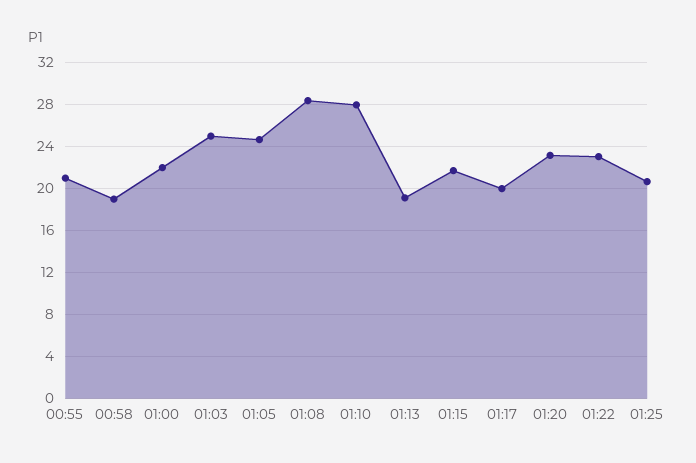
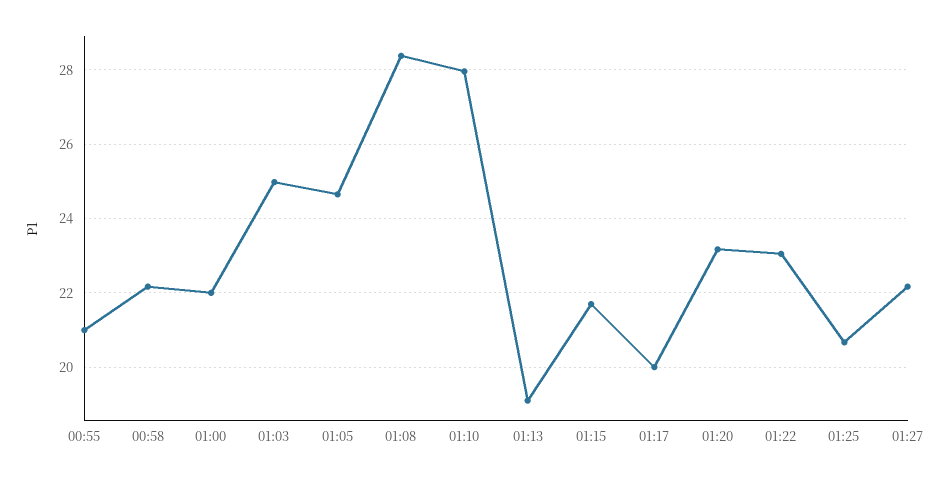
00:58: 19 -> 22.2
01:27: none -> 22.2

